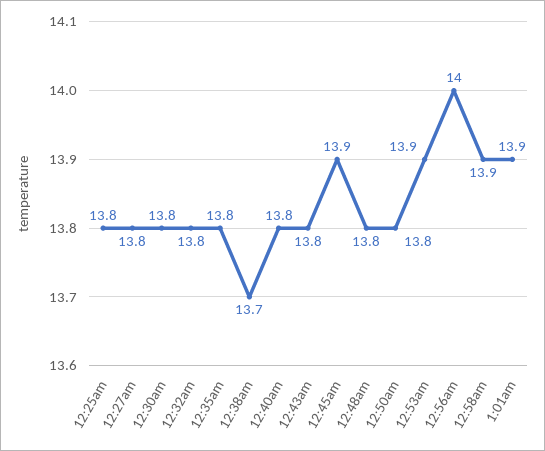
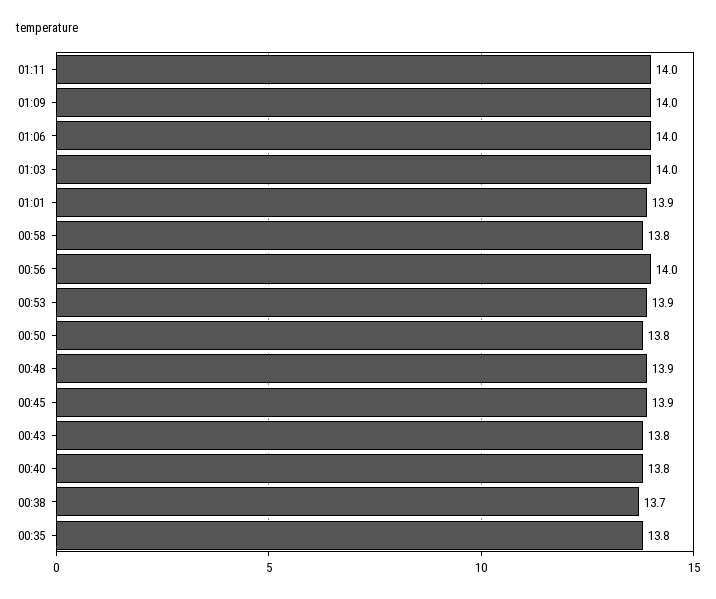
12:25am: 13.8 -> none
12:27am: 13.8 -> none
12:30am: 13.8 -> none
12:32am: 13.8 -> none
12:48am: 13.8 -> 13.9
12:58am: 13.9 -> 13.8
01:11: none -> 14
01:09: none -> 14
01:06: none -> 14
01:03: none -> 14

